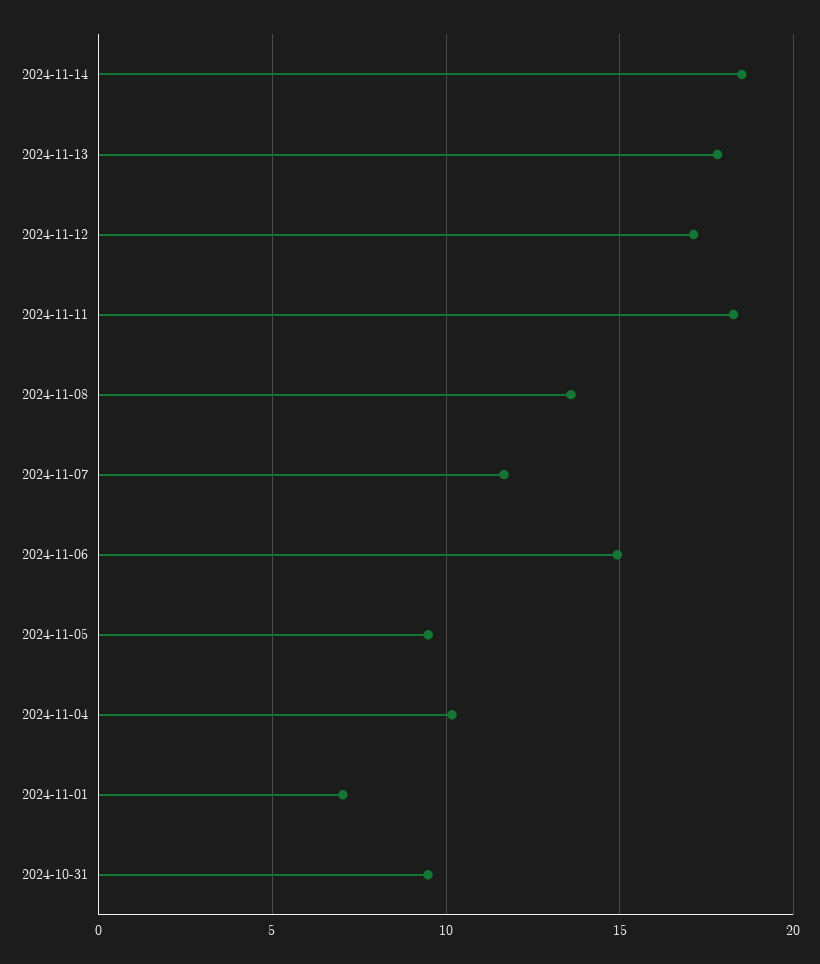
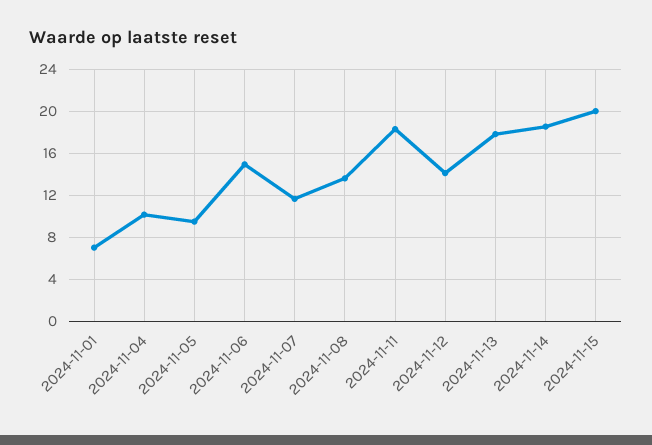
2024-11-12: 17 -> 14
2024-10-31: 9.5 -> none
2024-11-15: none -> 20

